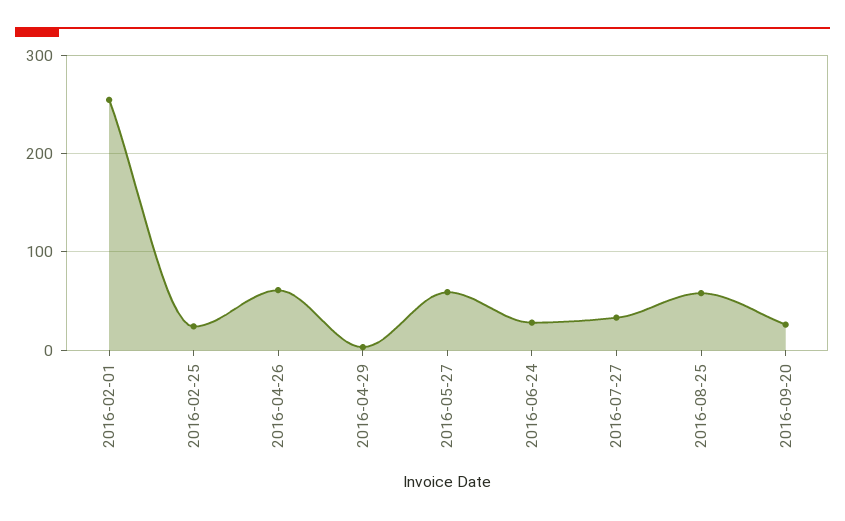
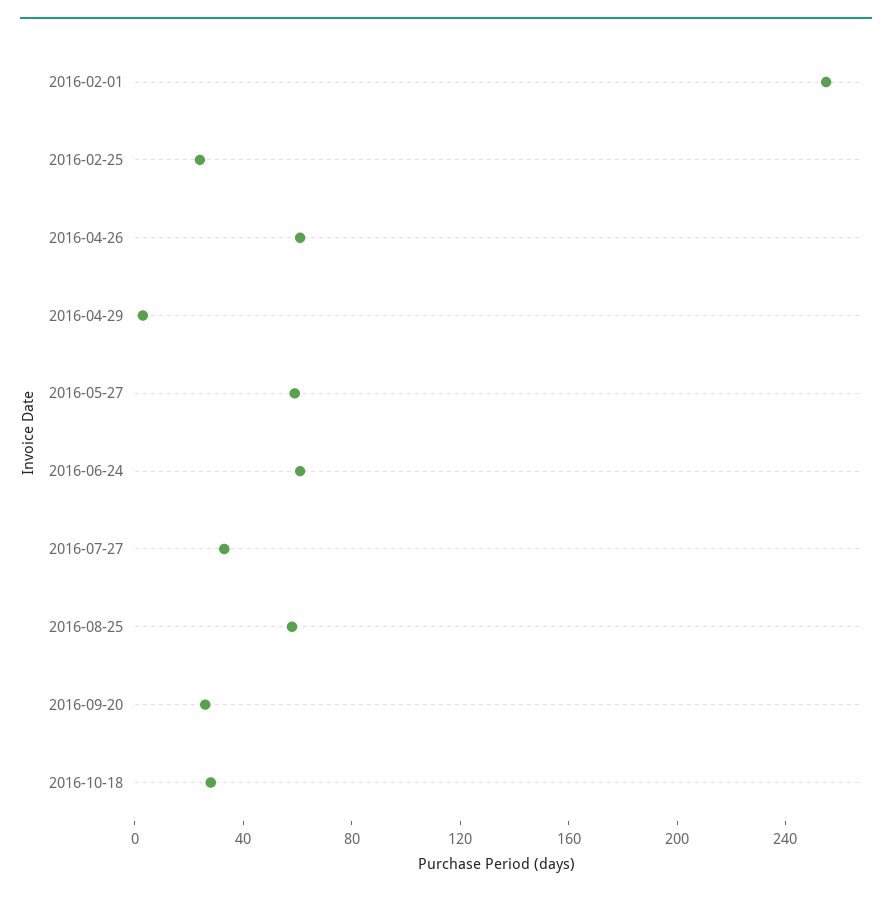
2016-06-24: 30 -> 60
2016-10-18: none -> 30

